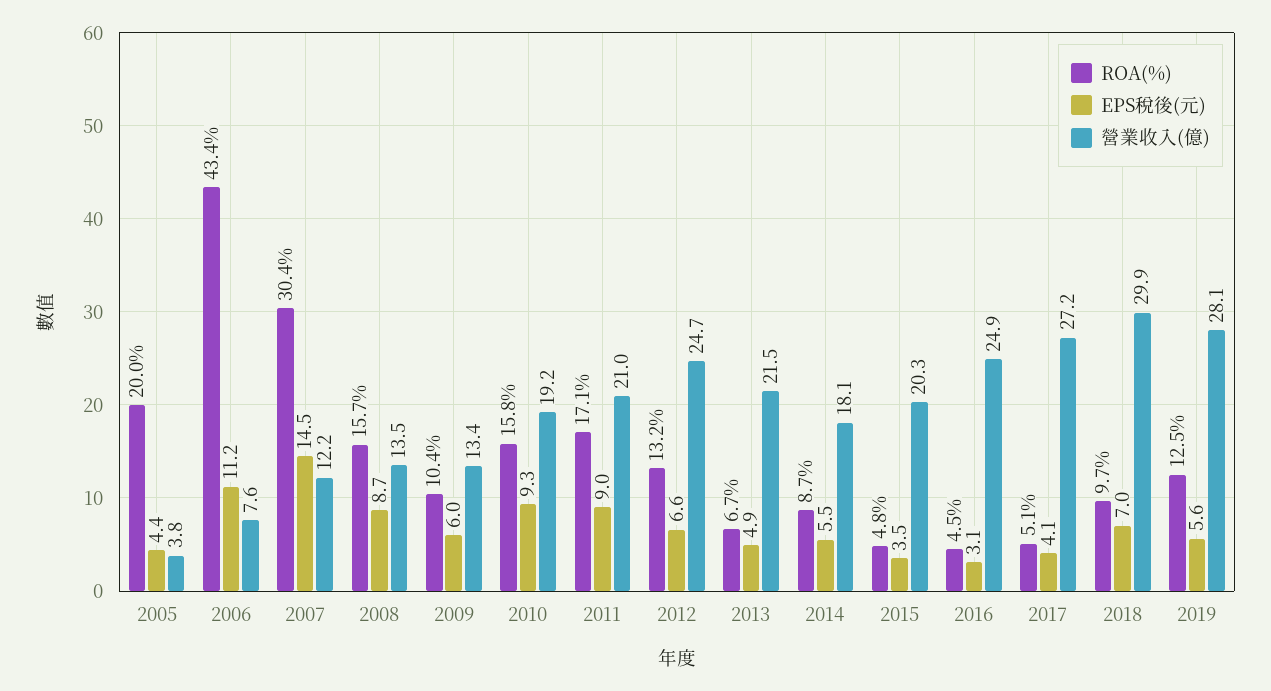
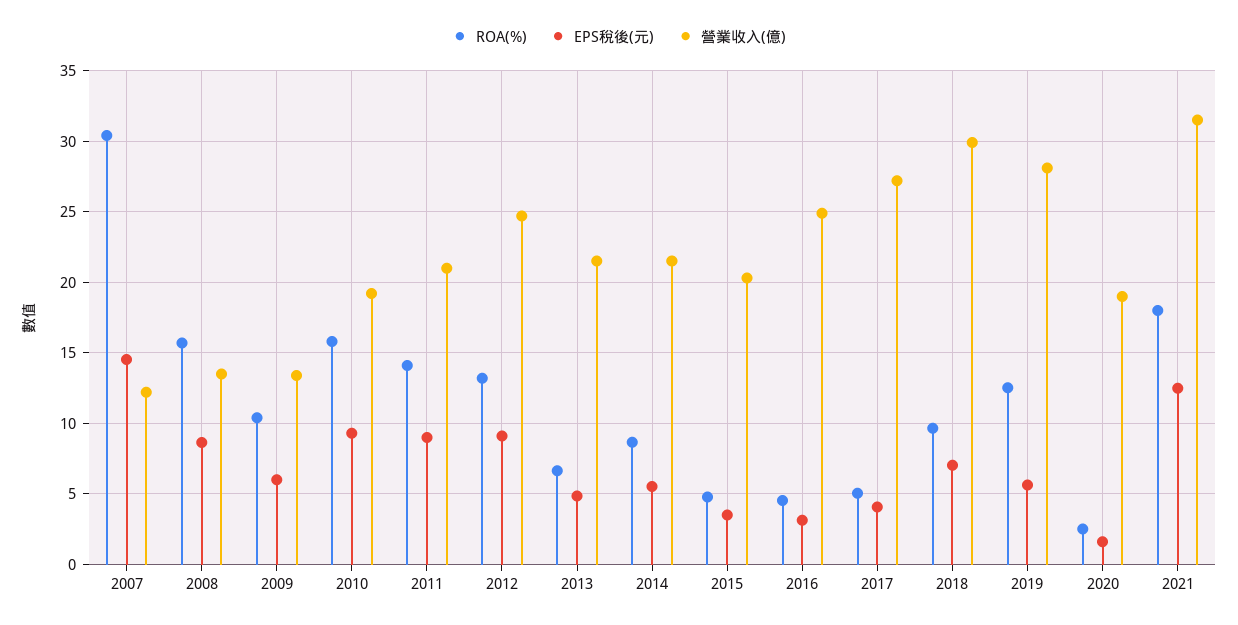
ROA(%), 2005: 20 -> none
EPS稅後(元), 2005: 4.4 -> none
營業收入(億), 2005: 3.8 -> none
ROA(%), 2006: 43.4 -> none
EPS稅後(元), 2006: 11.2 -> none
營業收入(億), 2006: 7.6 -> none
ROA(%), 2011: 17.1 -> 14
EPS稅後(元), 2012: 6.6 -> 9
營業收入(億), 2014: 18.1 -> 21.5
ROA(%), 2020: none -> 2.5
EPS稅後(元), 2020: none -> 1.5
營業收入(億), 2020: none -> 19
ROA(%), 2021: none -> 18
EPS稅後(元), 2021: none -> 12.5
營業收入(億), 2021: none -> 31.5

